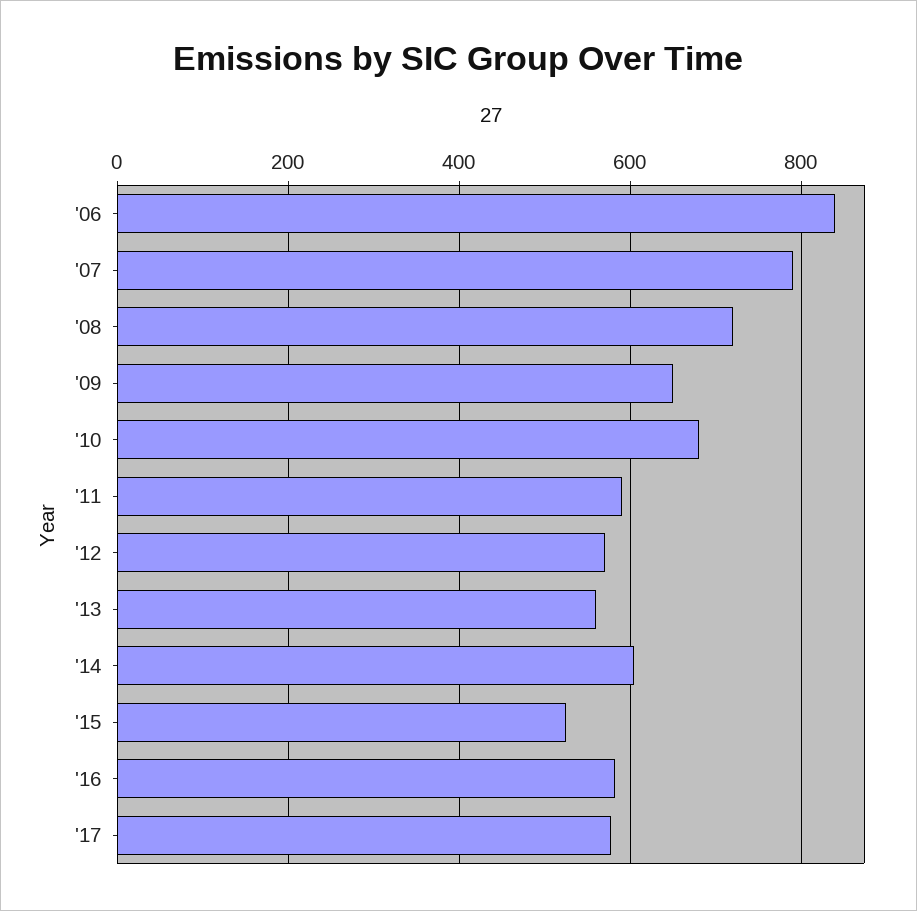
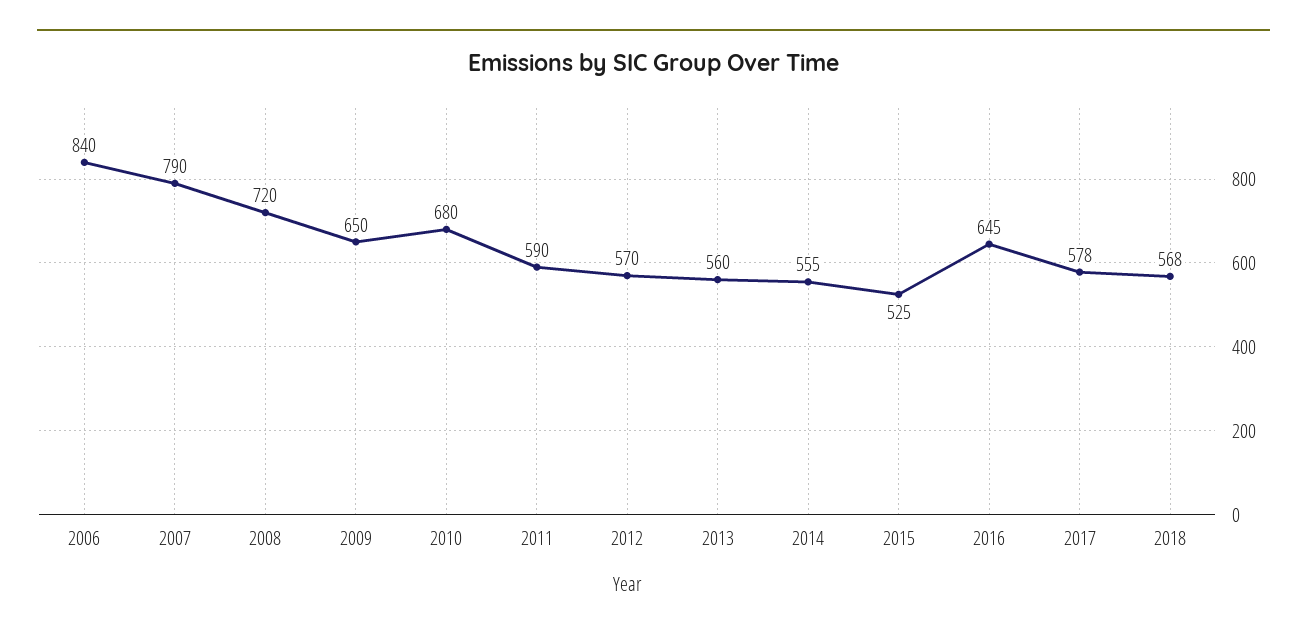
'14: 600 -> 555
'16: 580 -> 645
2018: none -> 568

